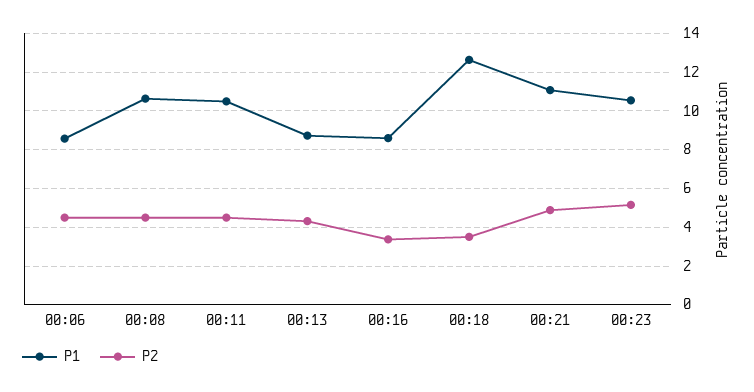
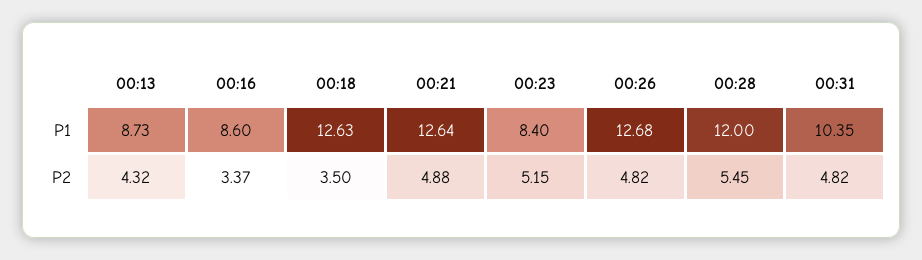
P1, 00:06: 8.5 -> none
P2, 00:06: 4.5 -> none
P1, 00:08: 10.5 -> none
P2, 00:08: 4.5 -> none
P1, 00:11: 10.5 -> none
P2, 00:11: 4.5 -> none
P1, 00:21: 11 -> 12.64
P1, 00:23: 10.5 -> 8.4
P1, 00:26: none -> 12.68
P1, 00:28: none -> 12
P1, 00:31: none -> 10.35
P2, 00:26: none -> 4.82
P2, 00:28: none -> 5.45
P2, 00:31: none -> 4.82

